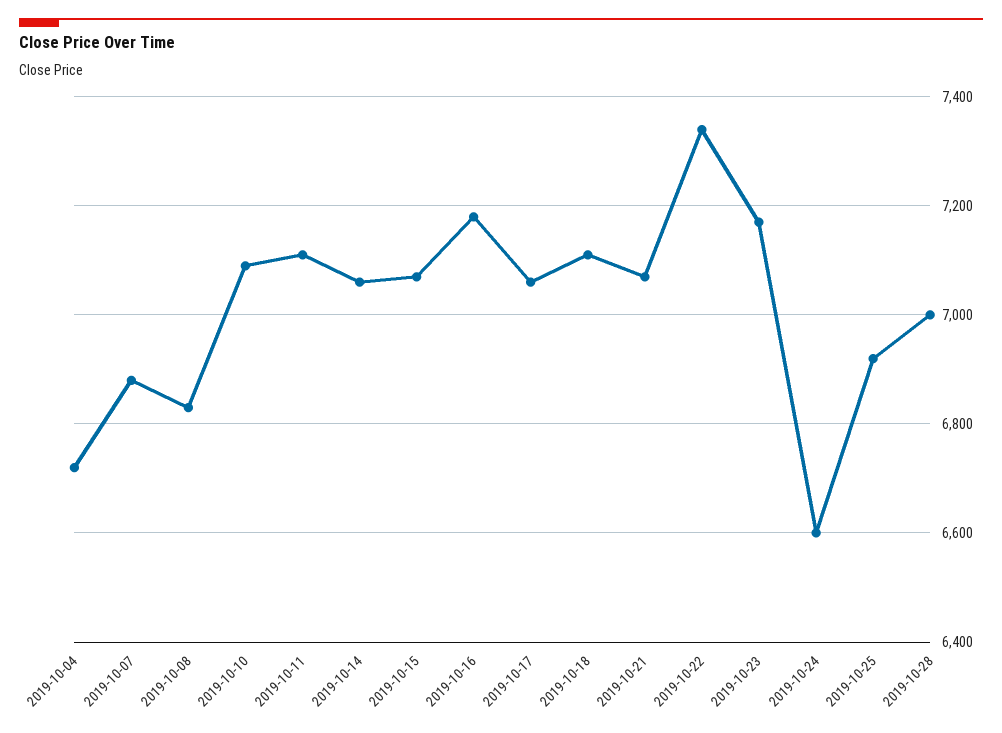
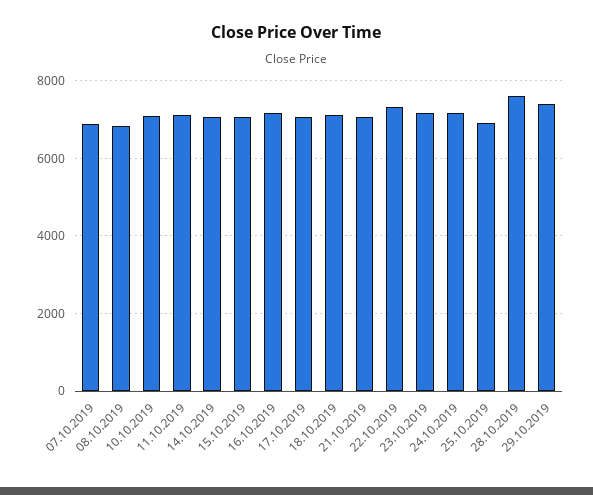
2019-10-04: 6720 -> none
2019-10-24: 6600 -> 7200
2019-10-28: 7000 -> 7600
29.10.2019: none -> 7400

